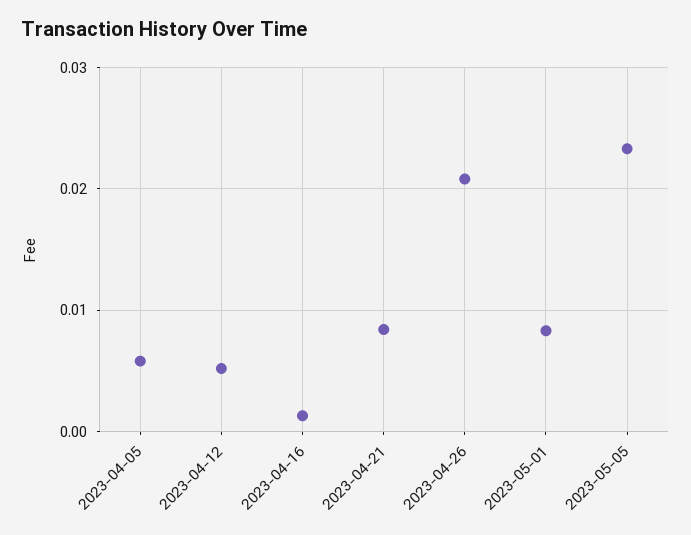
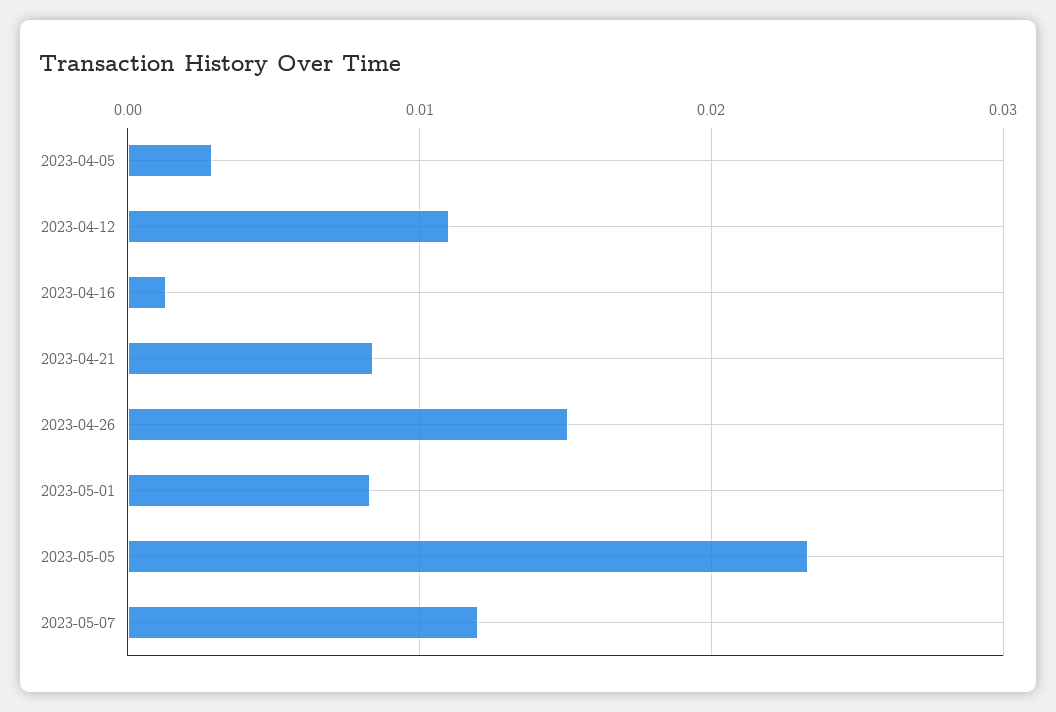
2023-04-05: 0.006 -> 0.003
2023-04-12: 0.005 -> 0.011
2023-04-26: 0.021 -> 0.015
2023-05-07: none -> 0.012

